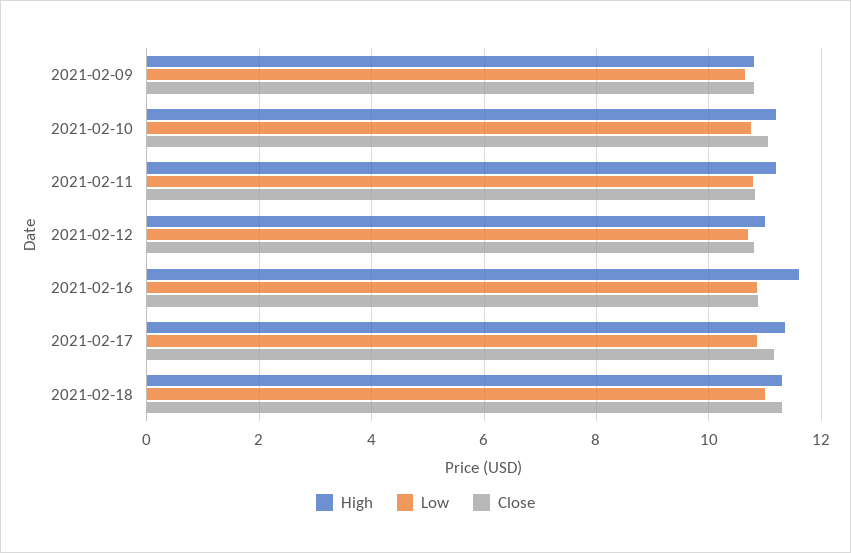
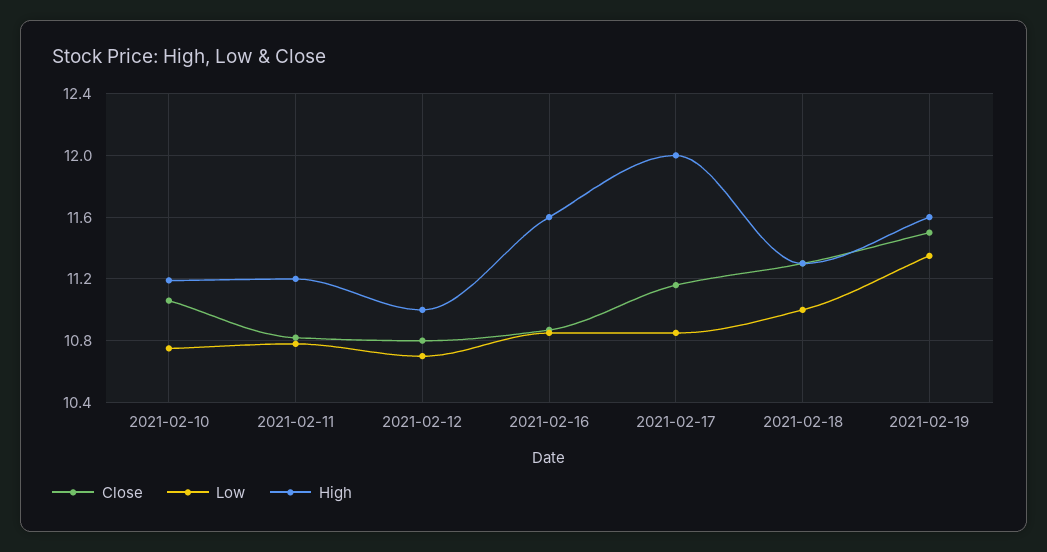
High, 2021-02-09: 10.8 -> none
Low, 2021-02-09: 10.6 -> none
Close, 2021-02-09: 10.8 -> none
High, 2021-02-17: 11.4 -> 12
Close, 2021-02-19: none -> 11.5
Low, 2021-02-19: none -> 11.35
High, 2021-02-19: none -> 11.6

